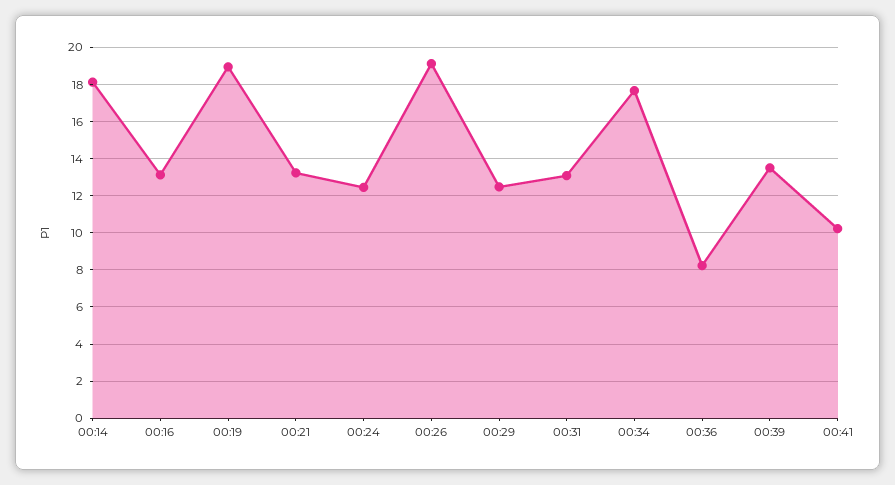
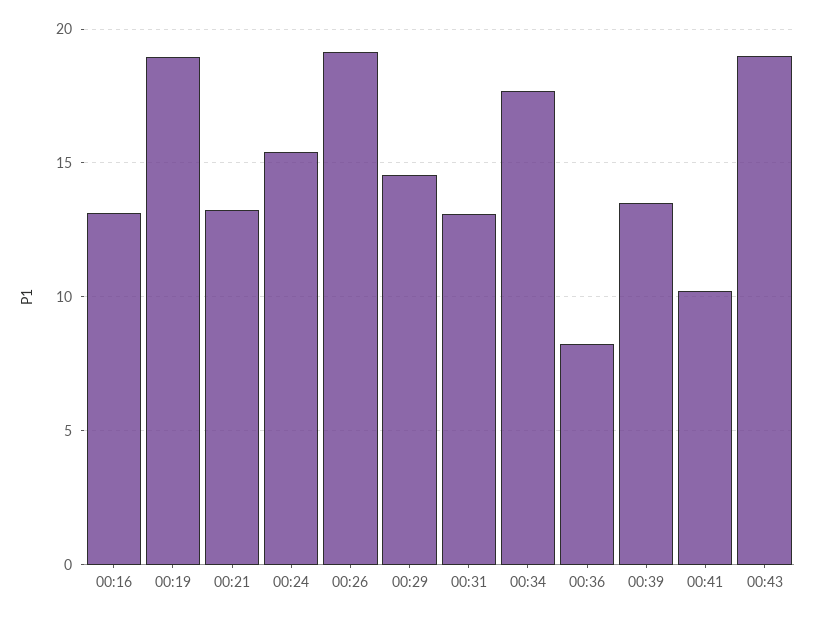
00:14: 18 -> none
00:24: 12.5 -> 15.5
00:29: 12.5 -> 14.5
00:43: none -> 19

